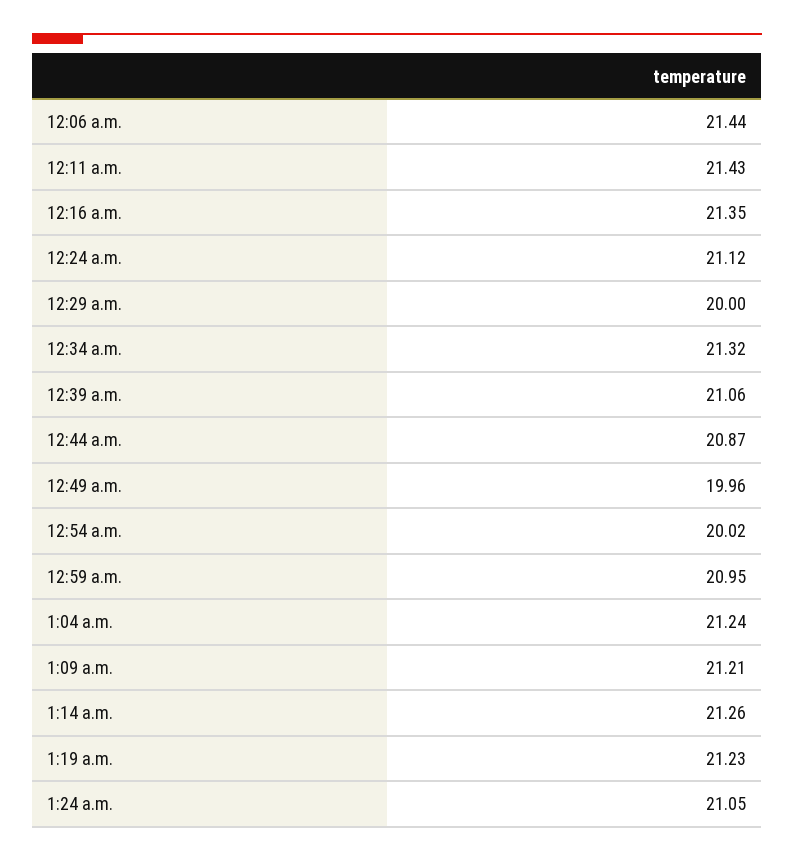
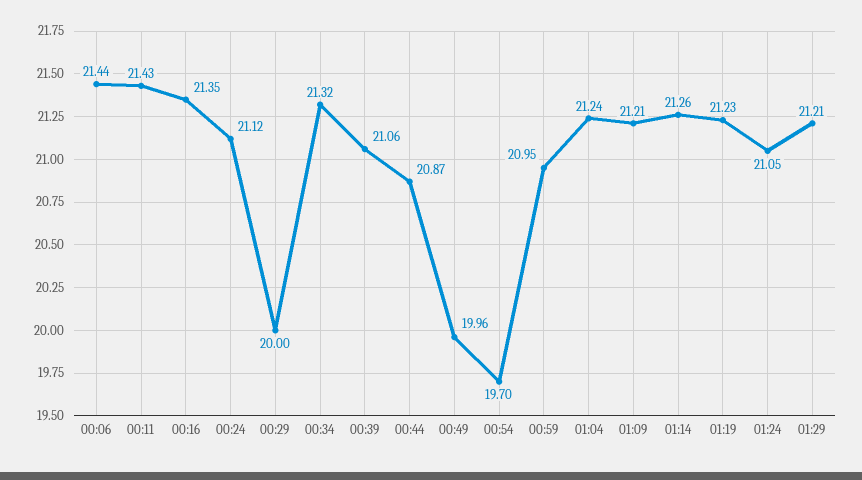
12:54 a.m.: 20.02 -> 19.7
01:29: none -> 21.21

